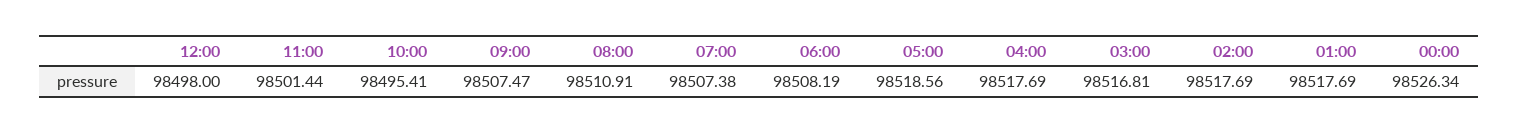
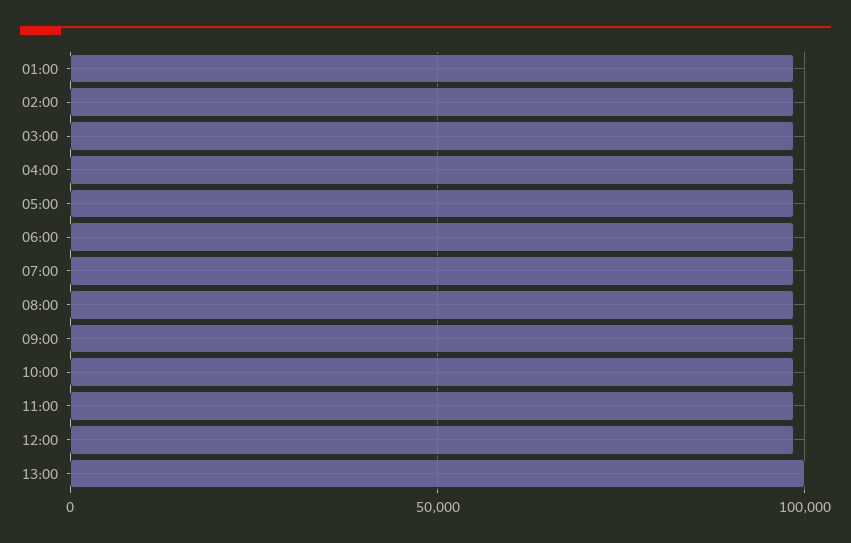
00:00: 98526.34 -> none
13:00: none -> 100000

